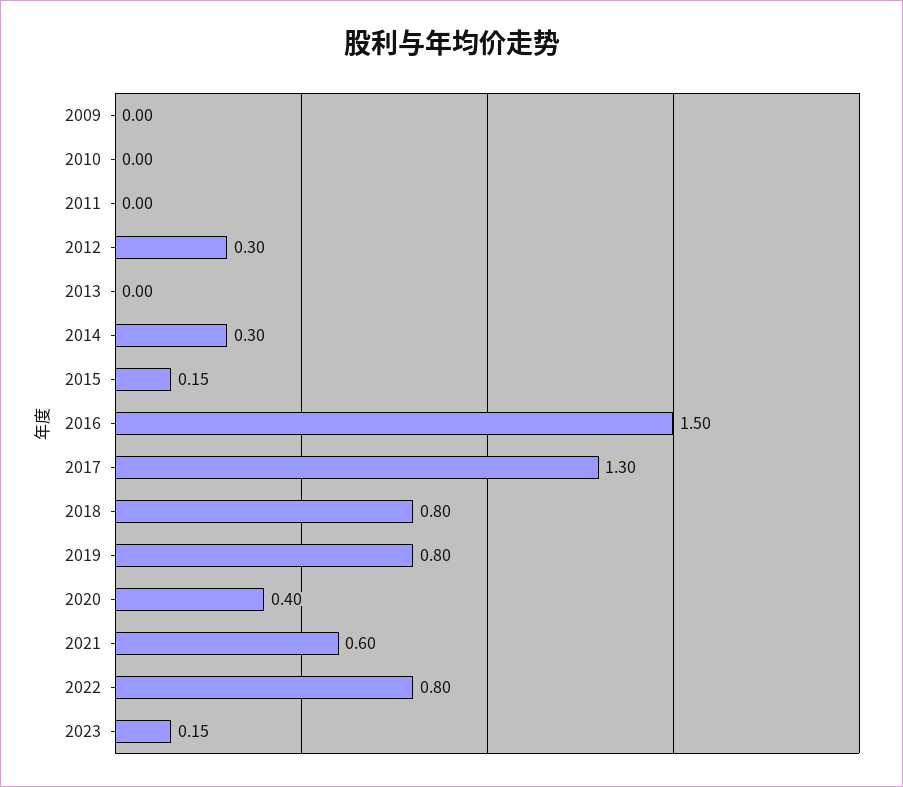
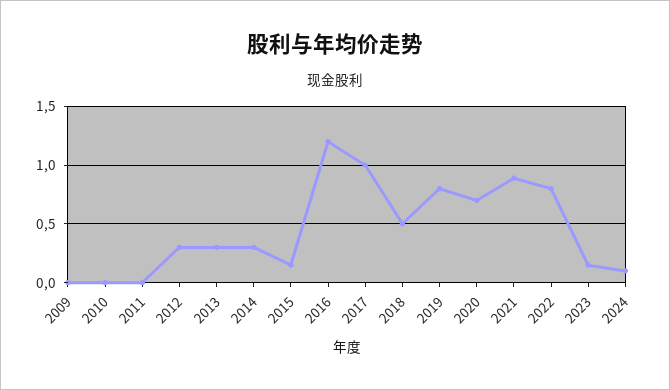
2013: 0 -> 0.3
2016: 1.5 -> 1.2
2017: 1.3 -> 1
2018: 0.8 -> 0.5
2020: 0.4 -> 0.7
2021: 0.6 -> 0.9
2024: none -> 0.1

